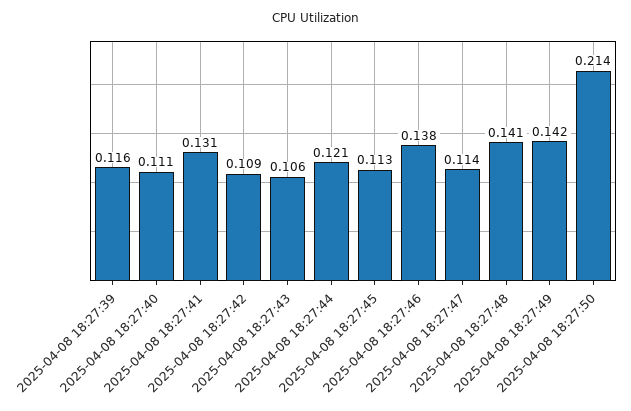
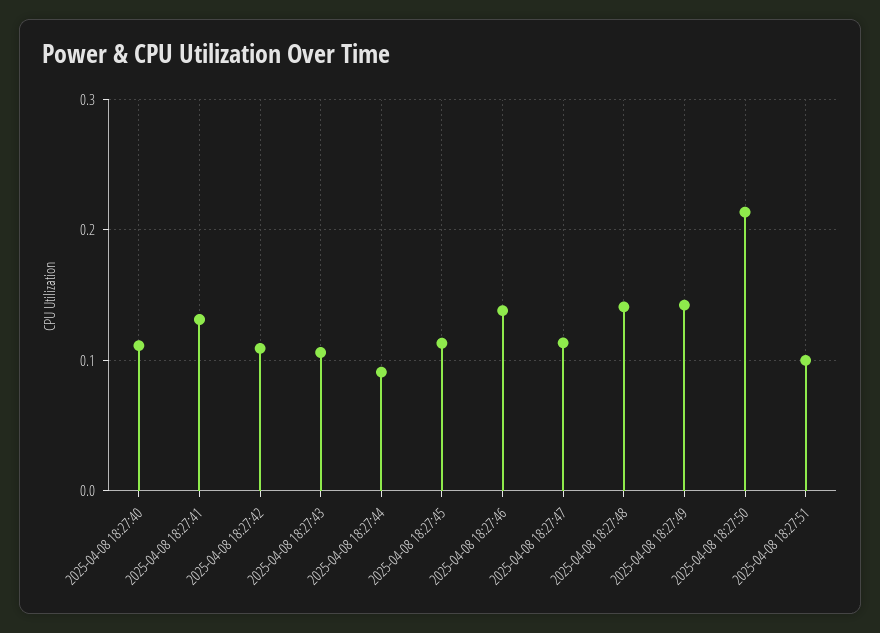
2025-04-08 18:27:39: 0.116 -> none
2025-04-08 18:27:44: 0.121 -> 0.09
2025-04-08 18:27:51: none -> 0.1

